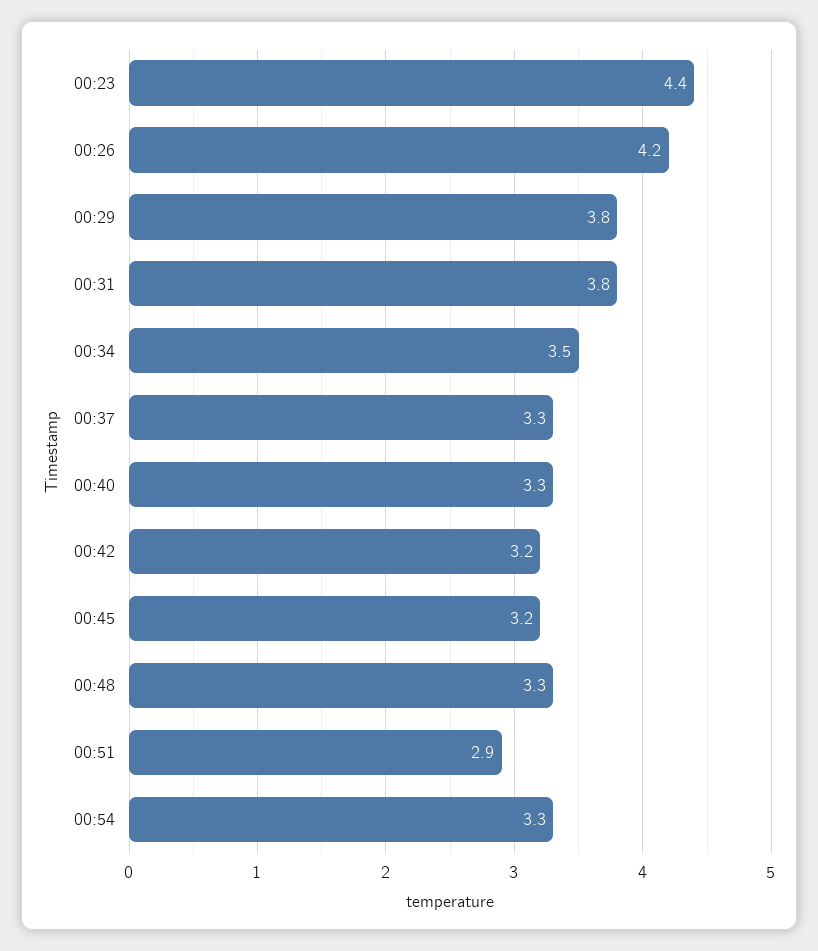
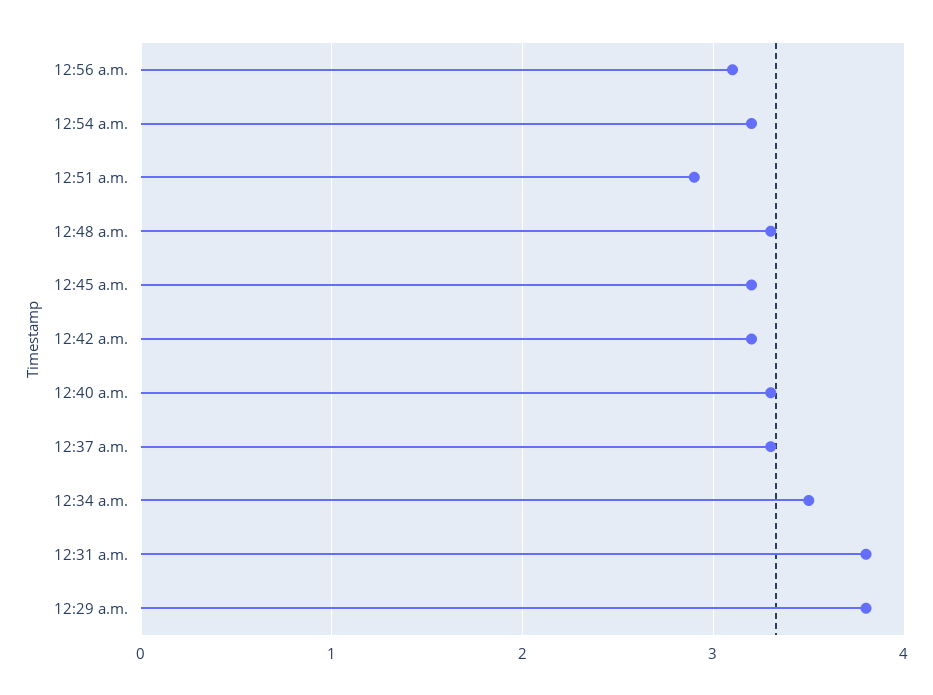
00:23: 4.4 -> none
00:26: 4.2 -> none
00:54: 3.3 -> 3.2
12:56 a.m.: none -> 3.1

